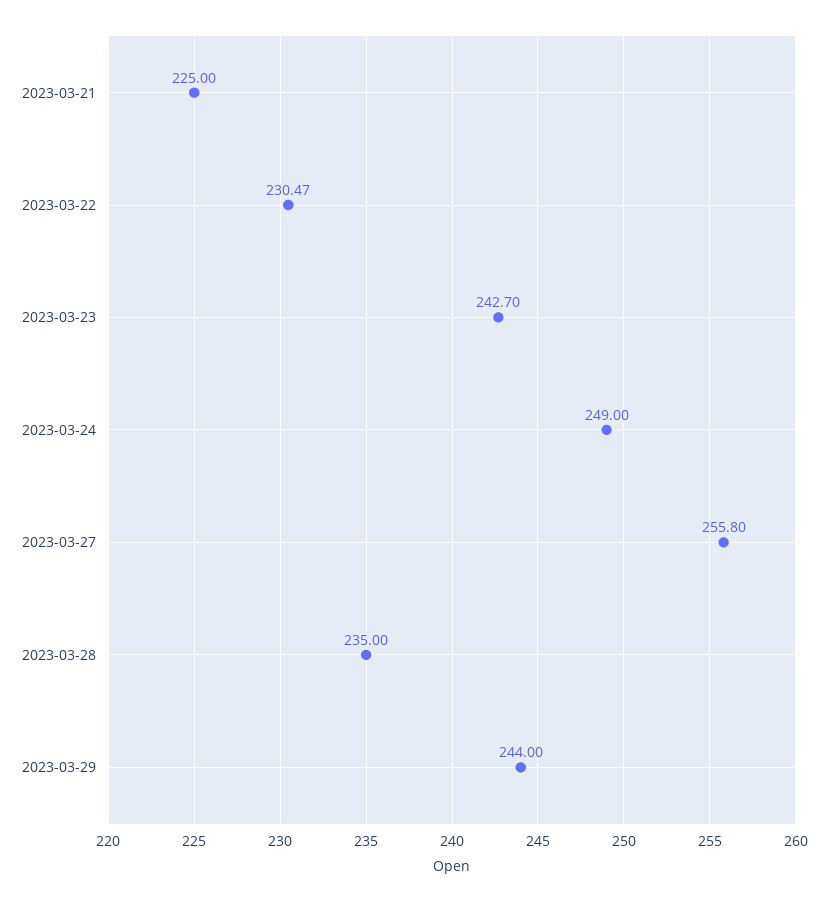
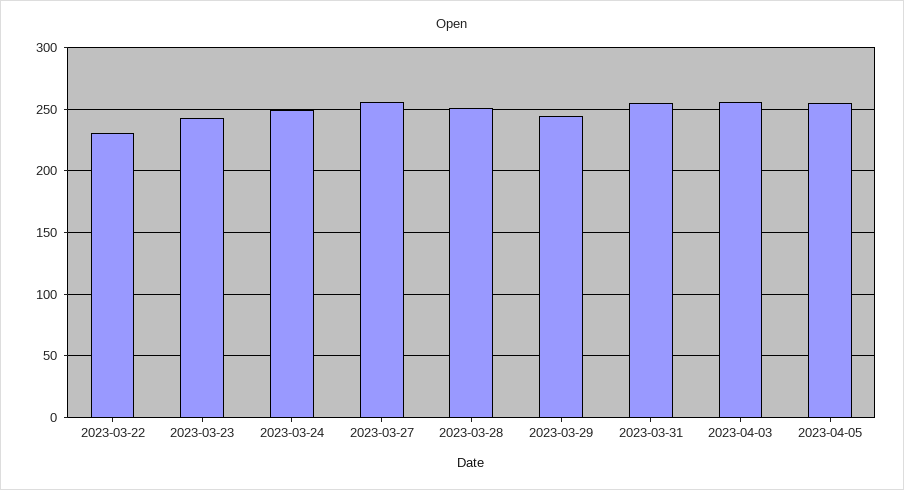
2023-03-21: 225 -> none
2023-03-28: 235 -> 250
2023-03-31: none -> 255
2023-04-03: none -> 255
2023-04-05: none -> 255

